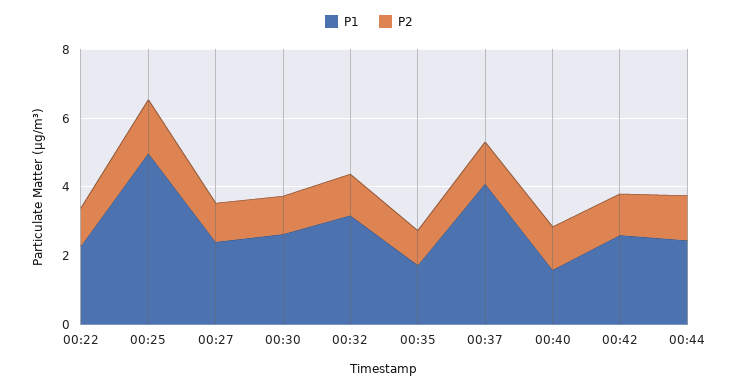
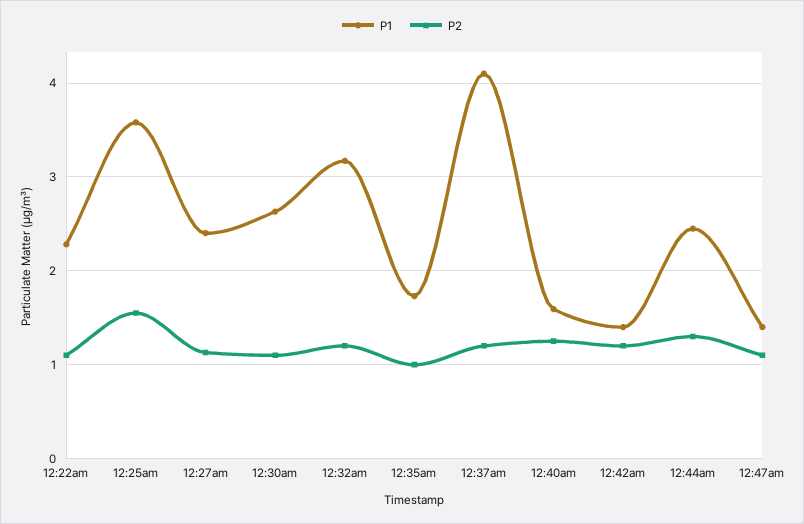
P1, 00:25: 5 -> 3.6
P1, 00:42: 2.5 -> 1.4
P1, 12:47am: none -> 1.4
P2, 12:47am: none -> 1.1

